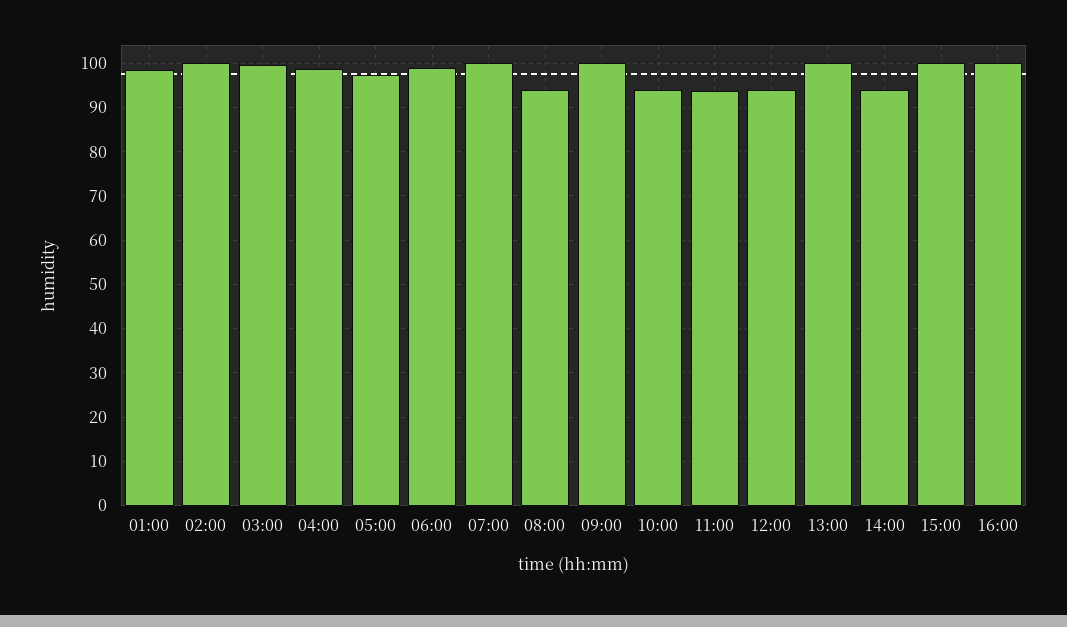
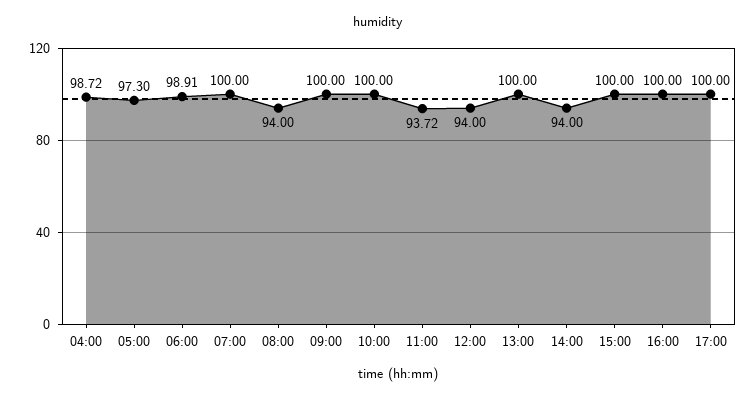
01:00: 98 -> none
02:00: 100 -> none
03:00: 100 -> none
10:00: 94 -> 100
17:00: none -> 100

